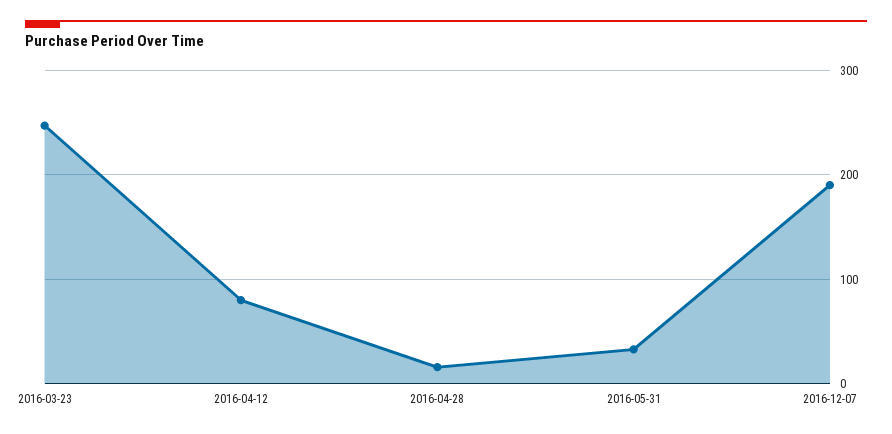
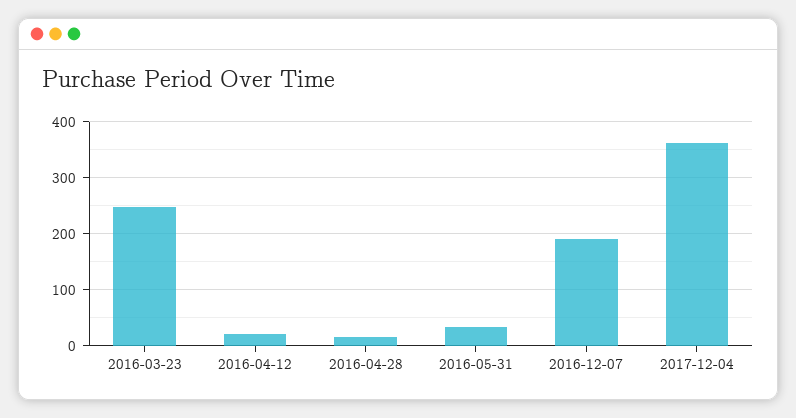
2016-04-12: 80 -> 20
2017-12-04: none -> 360

